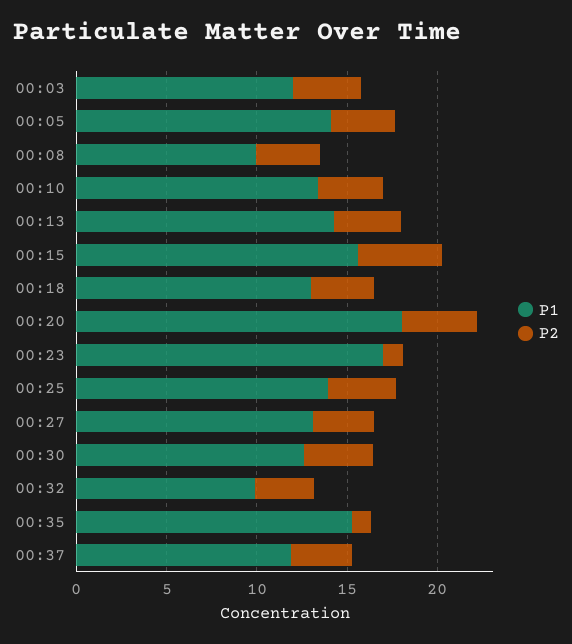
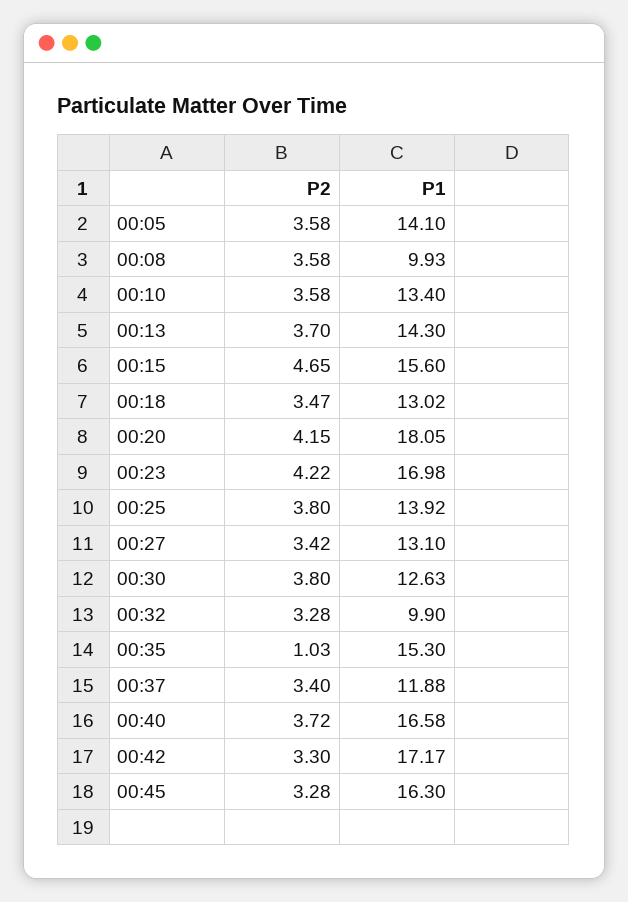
P1, 00:03: 12 -> none
P2, 00:03: 4 -> none
P2, 00:23: 1 -> 4.22
P2, 00:40: none -> 3.72
P1, 00:40: none -> 16.58
P2, 00:42: none -> 3.3
P1, 00:42: none -> 17.17
P2, 00:45: none -> 3.28
P1, 00:45: none -> 16.3

